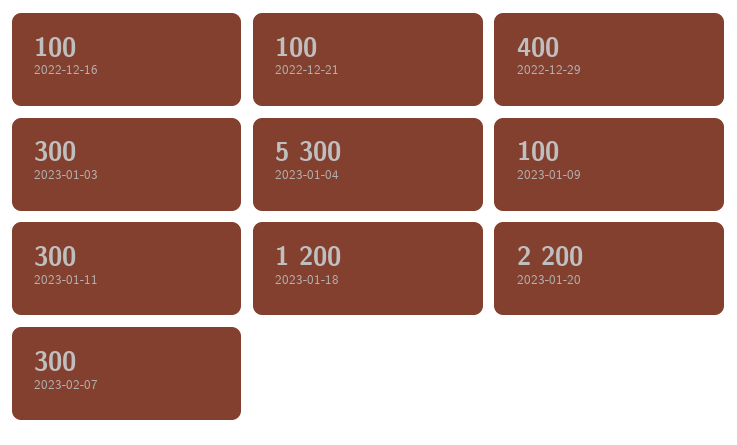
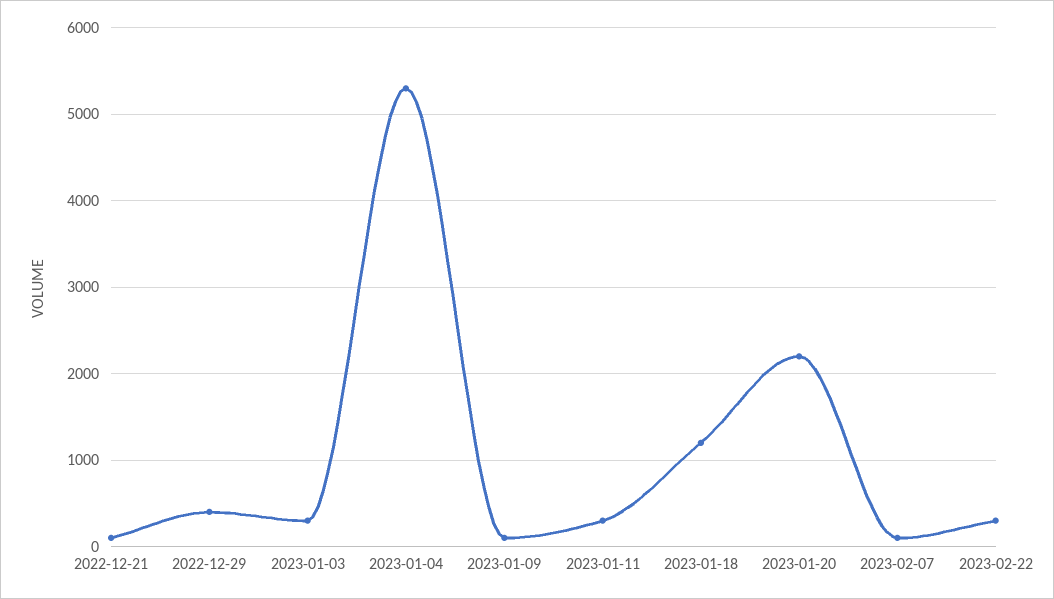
2022-12-16: 100 -> none
2023-02-07: 300 -> 100
2023-02-22: none -> 300

